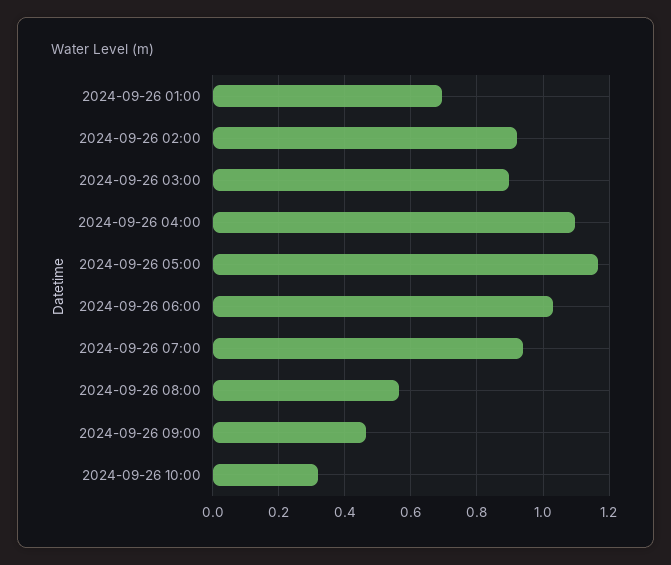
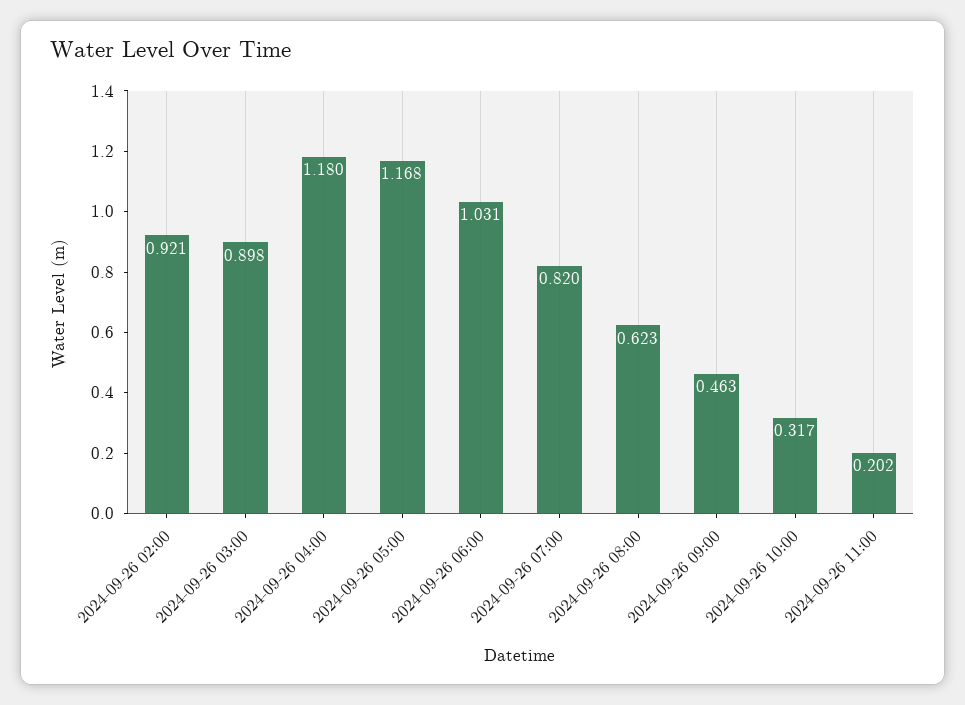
2024-09-26 01:00: 0.7 -> none
2024-09-26 04:00: 1.1 -> 1.18
2024-09-26 07:00: 0.94 -> 0.82
2024-09-26 08:00: 0.56 -> 0.623
2024-09-26 11:00: none -> 0.202

